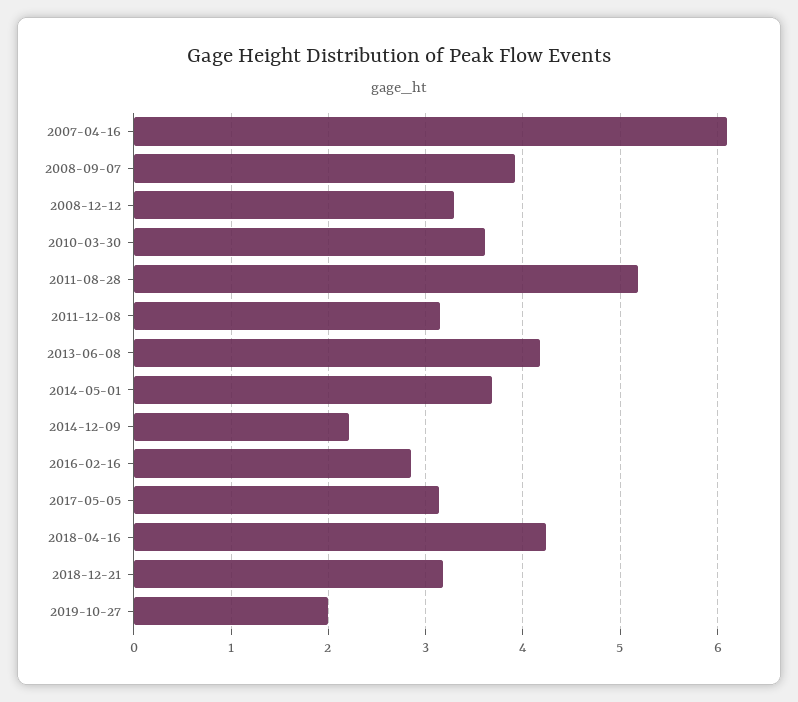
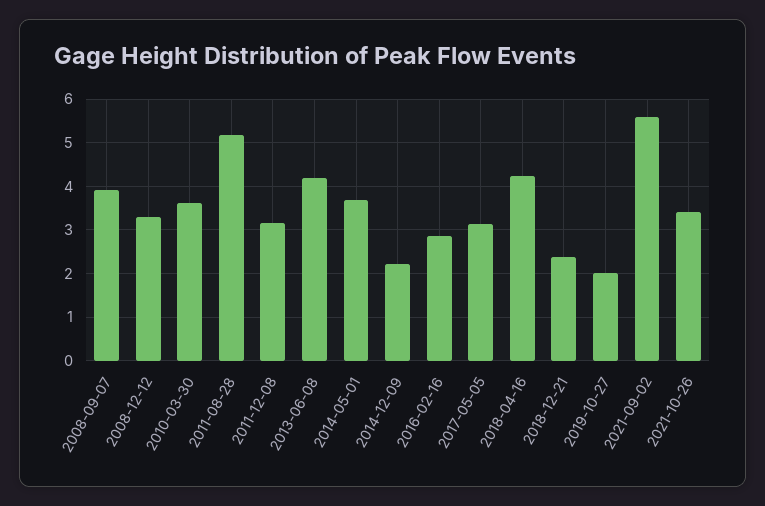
2007-04-16: 6.1 -> none
2018-12-21: 3.2 -> 2.4
2021-09-02: none -> 5.6
2021-10-26: none -> 3.4

